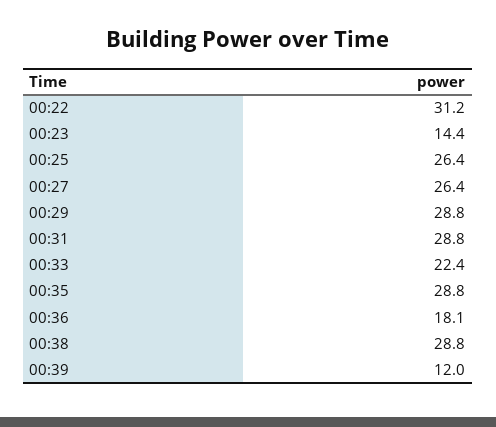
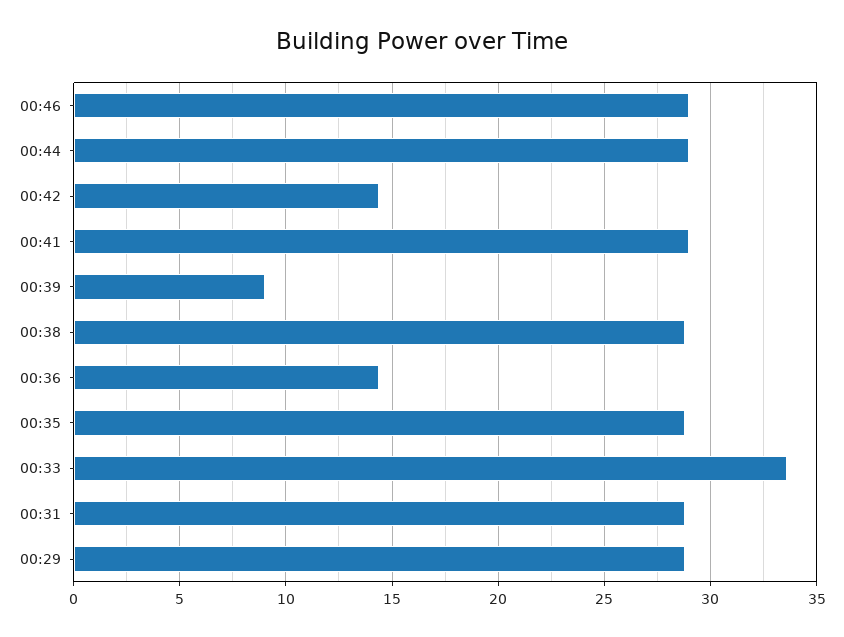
00:22: 31.2 -> none
00:23: 14.4 -> none
00:25: 26.4 -> none
00:27: 26.4 -> none
00:33: 22.4 -> 33.5
00:36: 18.1 -> 14.5
00:39: 12 -> 9
00:46: none -> 29
00:44: none -> 29
00:42: none -> 14.5
00:41: none -> 29

